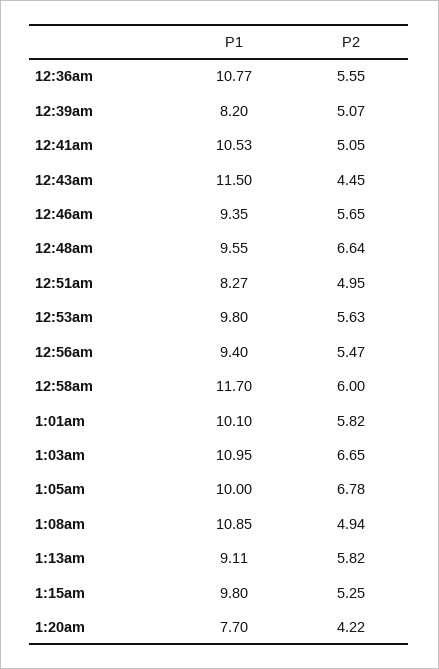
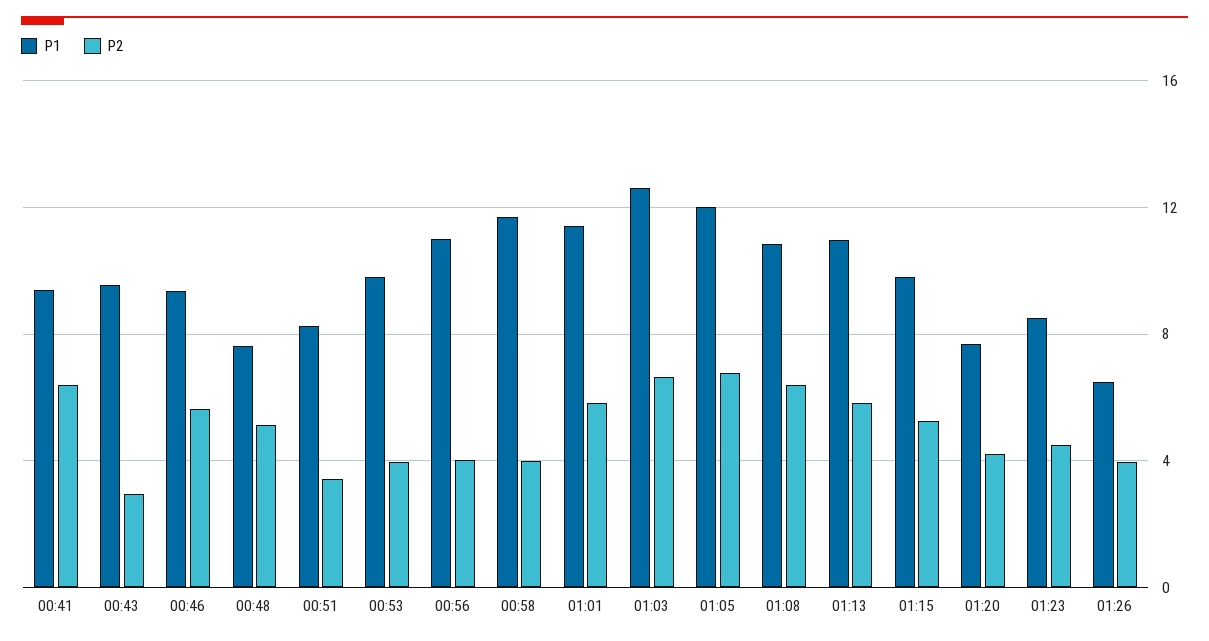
P1, 12:36am: 10.77 -> none
P2, 12:36am: 5.55 -> none
P1, 12:39am: 8.2 -> none
P2, 12:39am: 5.07 -> none
P1, 12:41am: 10.53 -> 9.5
P2, 12:41am: 5.05 -> 6.5
P1, 12:43am: 11.5 -> 9.5
P2, 12:43am: 4.45 -> 3
P1, 12:48am: 9.55 -> 7.5
P2, 12:48am: 6.64 -> 5
P2, 12:51am: 4.95 -> 3.5
P2, 12:53am: 5.63 -> 4
P1, 12:56am: 9.4 -> 11
P2, 12:56am: 5.47 -> 4
P2, 12:58am: 6 -> 4
P1, 1:01am: 10.1 -> 11.5
P1, 1:03am: 10.95 -> 12.5
P1, 1:05am: 10 -> 12
P2, 1:08am: 4.94 -> 6.5
P1, 1:13am: 9.11 -> 11
P1, 01:23: none -> 8.5
P2, 01:23: none -> 4.5
P1, 01:26: none -> 6.5
P2, 01:26: none -> 4

